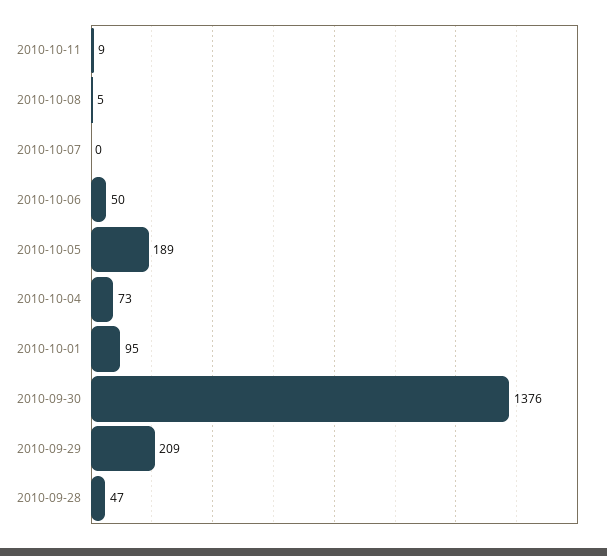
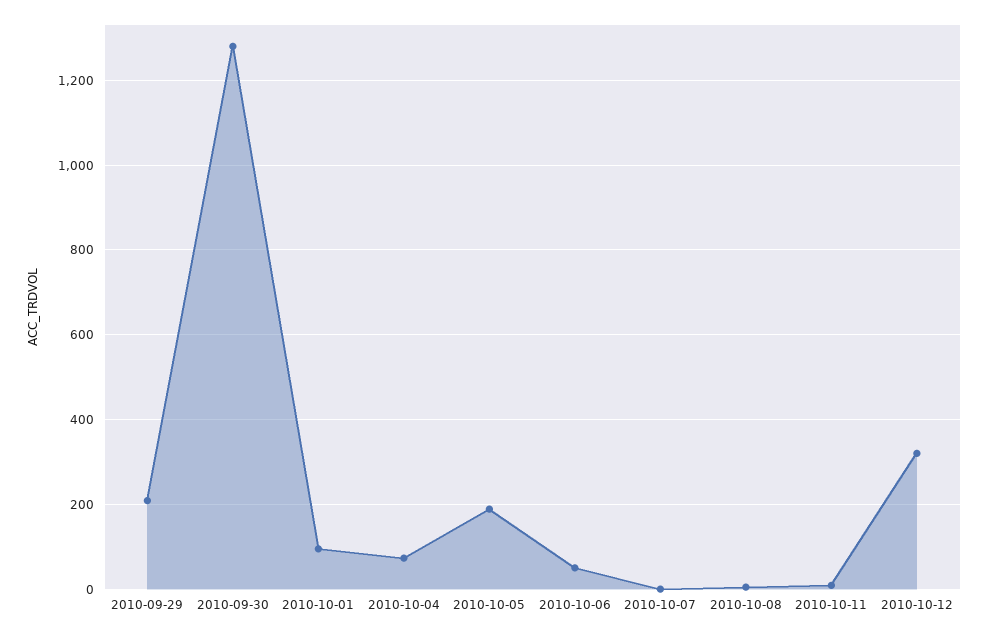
2010-09-30: 1376 -> 1280
2010-09-28: 47 -> none
2010-10-12: none -> 320

